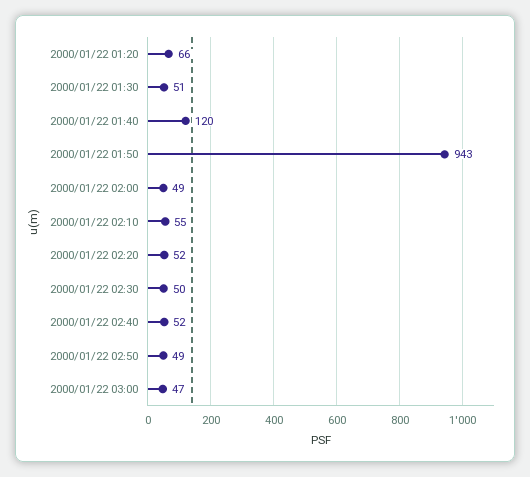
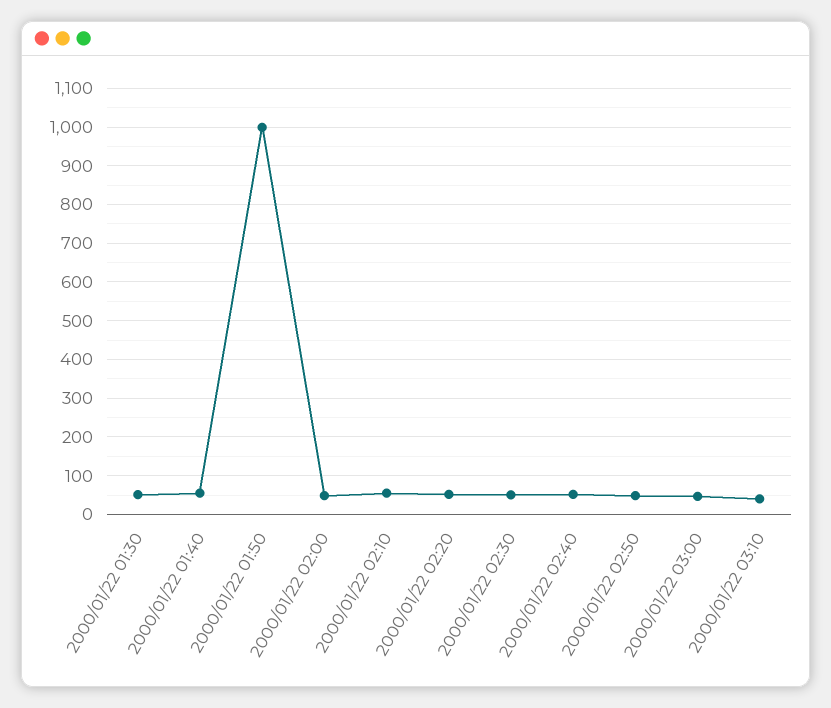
2000/01/22 01:20: 66 -> none
2000/01/22 01:40: 120 -> 60
2000/01/22 01:50: 943 -> 1000
2000/01/22 03:10: none -> 40

